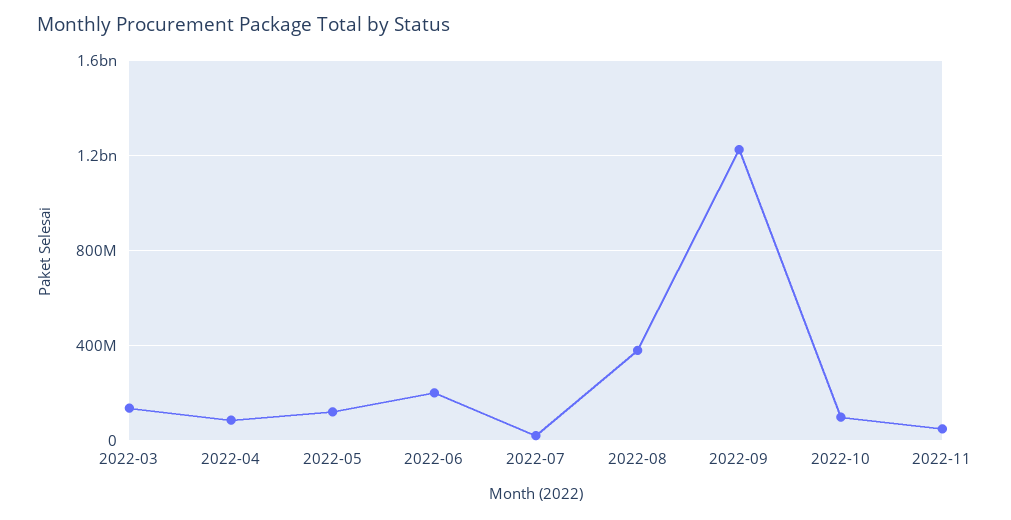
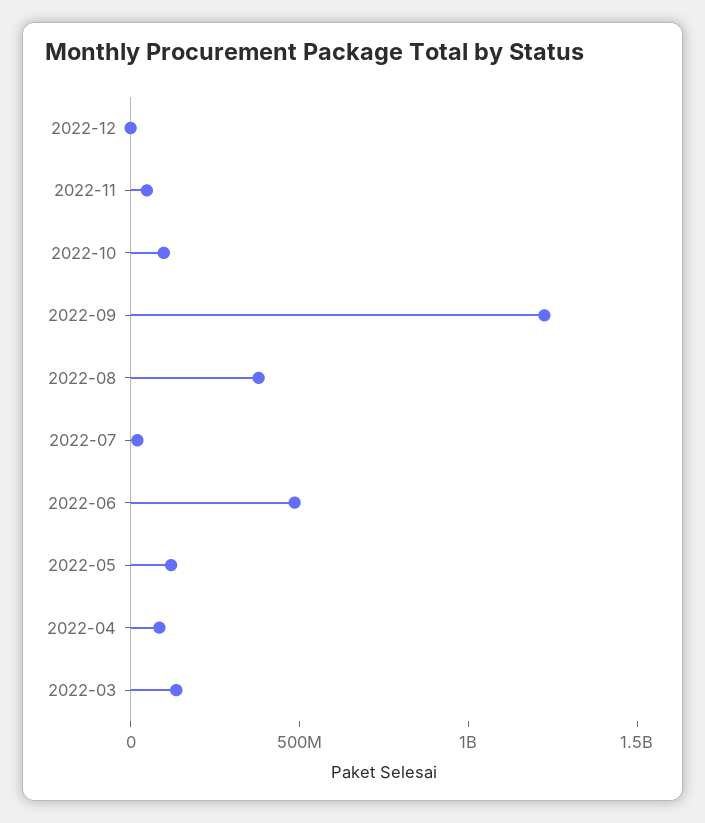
2022-06: 200000000 -> 500000000
2022-12: none -> 0

